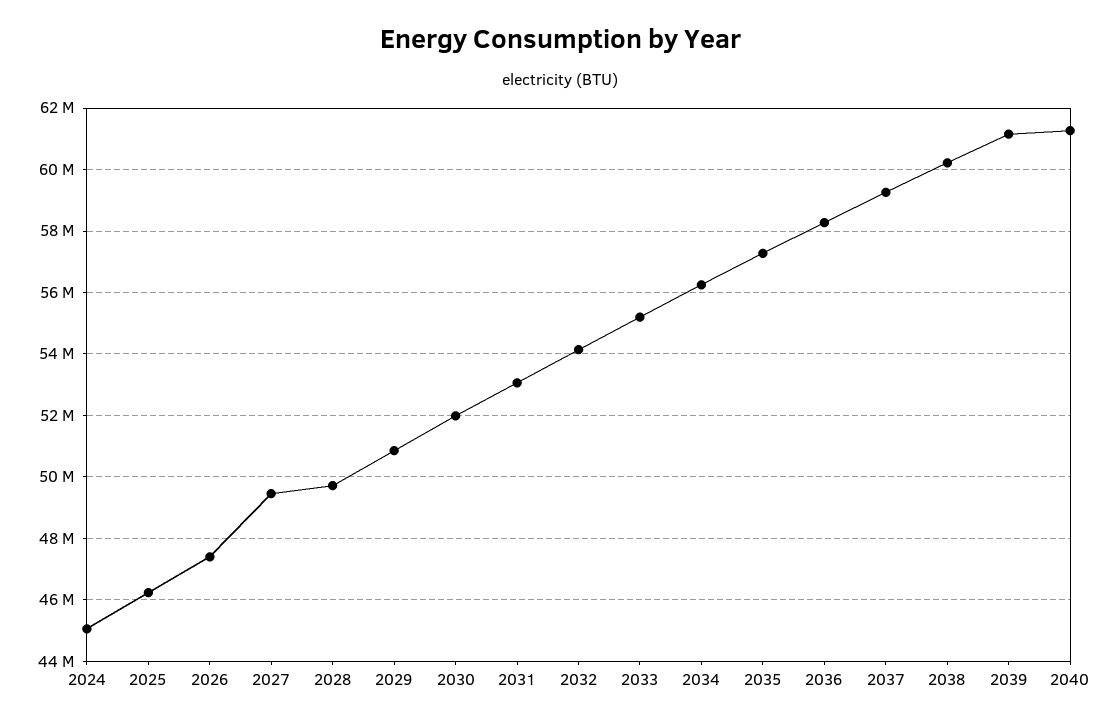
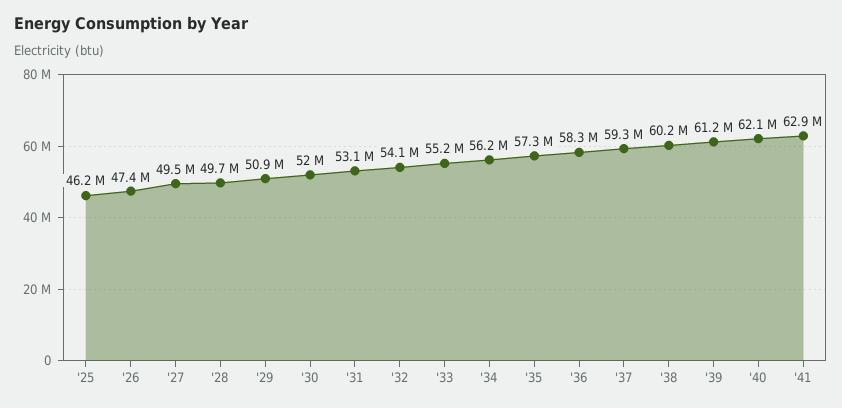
2024: 45000000 -> none
2040: 61200000 -> 62100000
'41: none -> 62900000

